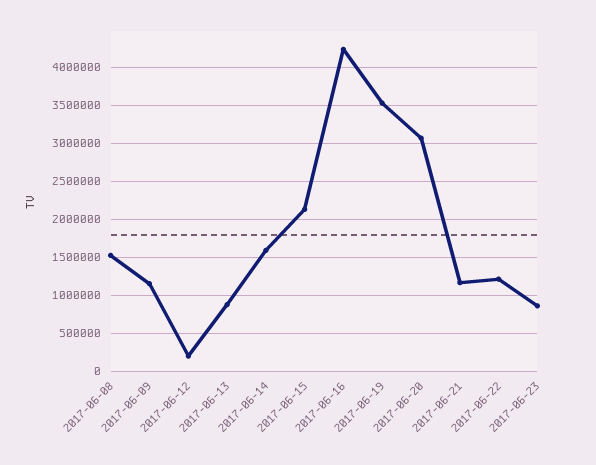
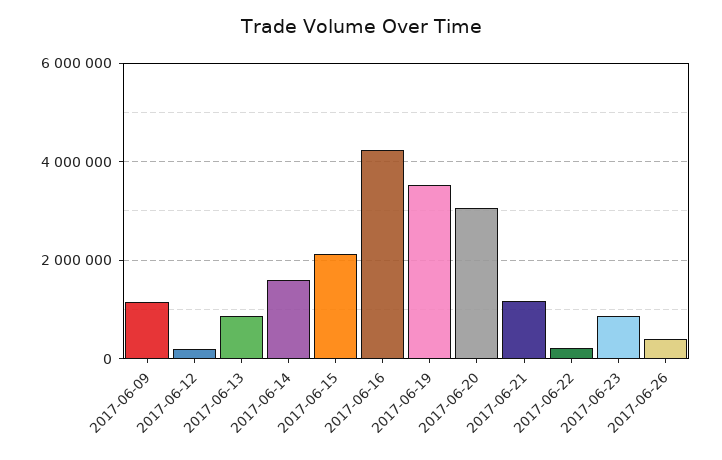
2017-06-08: 1500000 -> none
2017-06-22: 1200000 -> 200000
2017-06-26: none -> 400000

